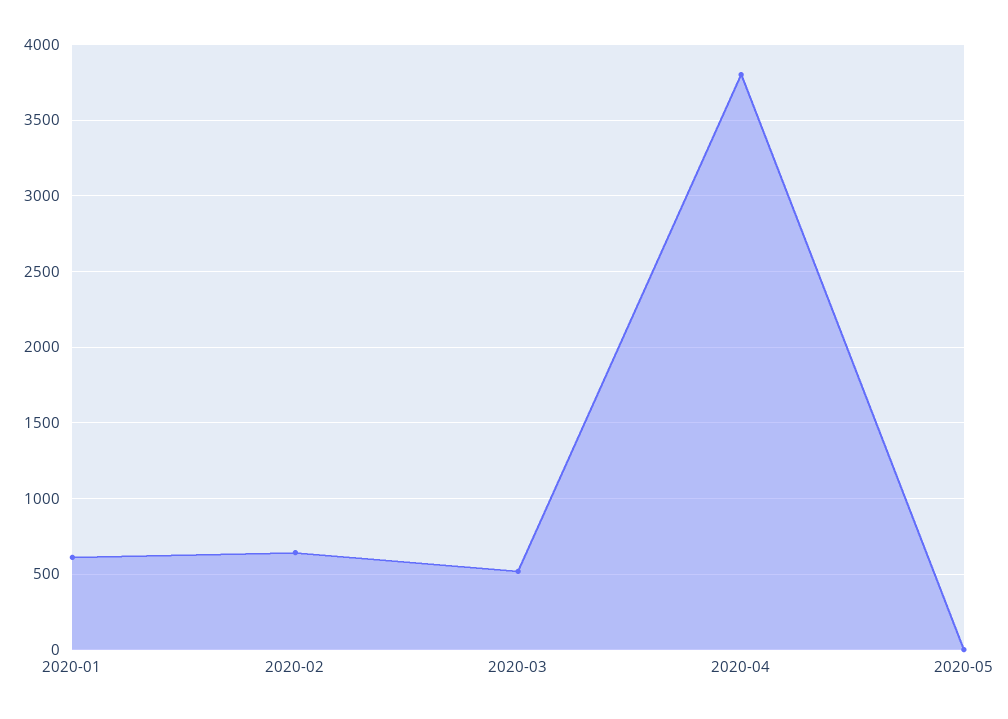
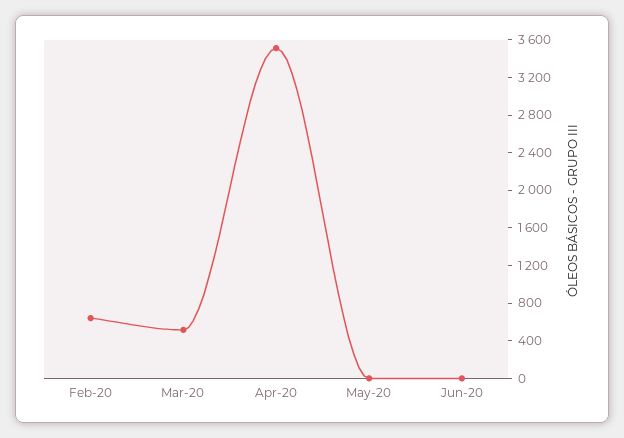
2020-01: 600 -> none
2020-04: 3800 -> 3500
Jun-20: none -> 0

